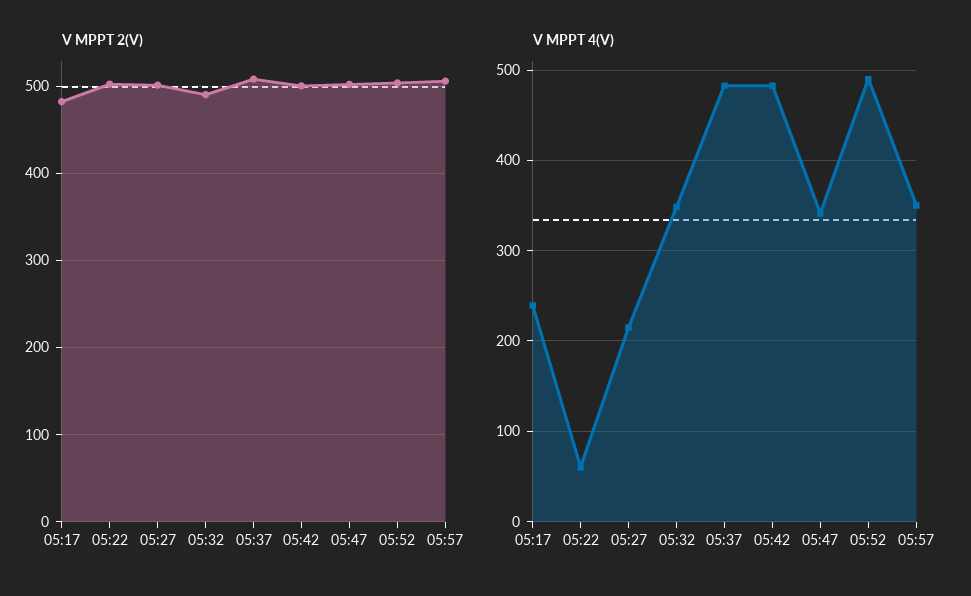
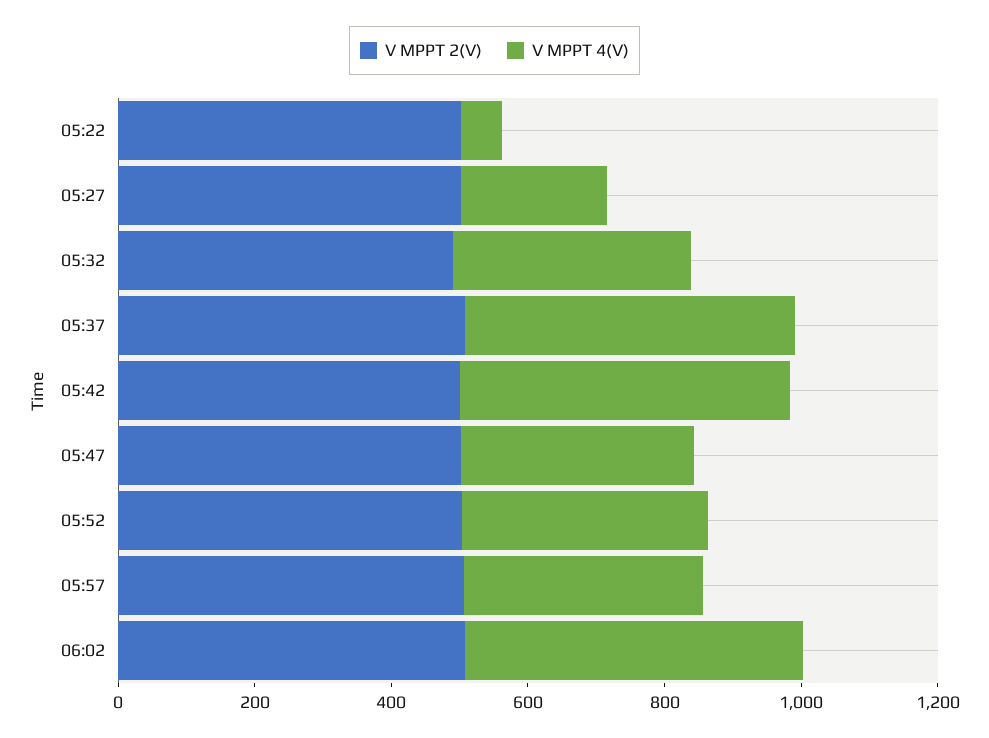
V MPPT 2(V), 05:17: 480 -> none
V MPPT 4(V), 05:17: 240 -> none
V MPPT 4(V), 05:52: 490 -> 350
V MPPT 2(V), 06:02: none -> 500
V MPPT 4(V), 06:02: none -> 500

